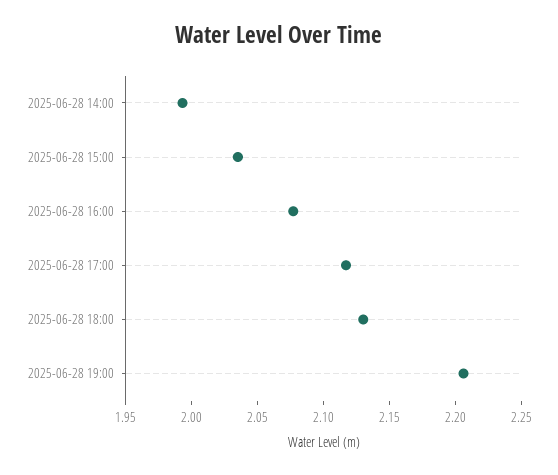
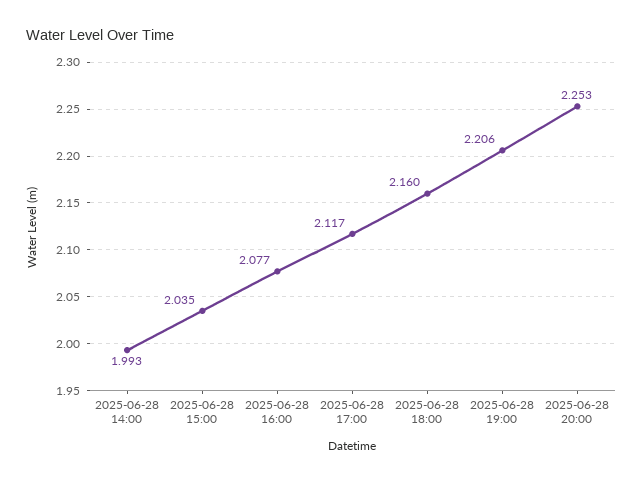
2025-06-28 18:00: 2.13 -> 2.16
2025-06-28 20:00: none -> 2.253

